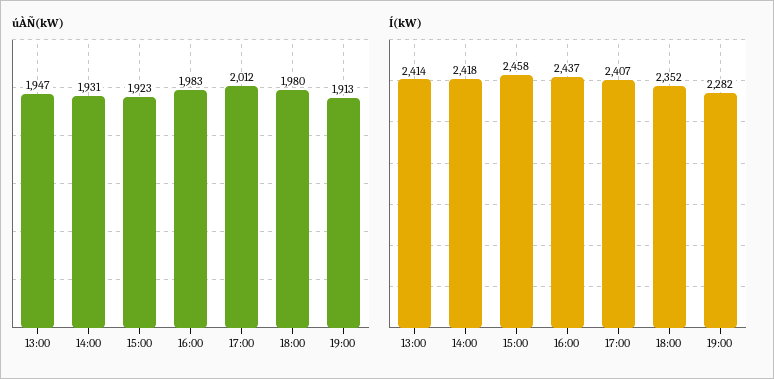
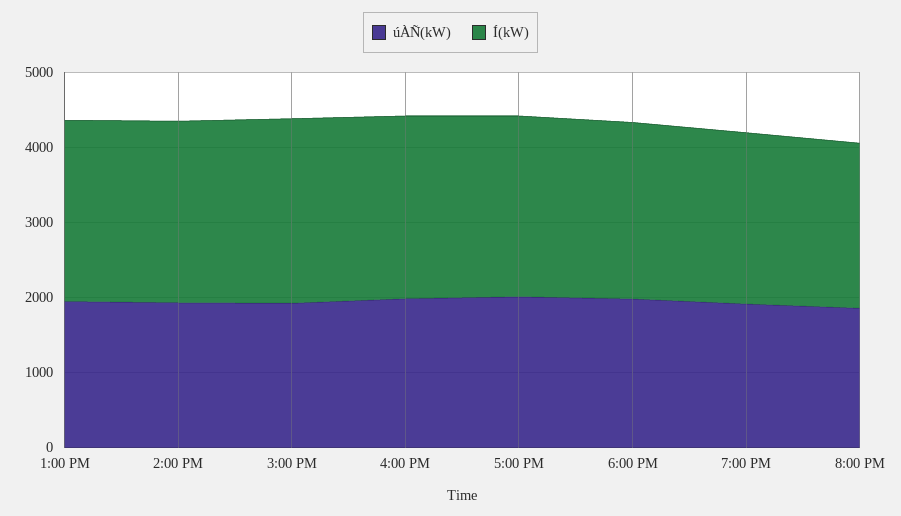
úÀÑ(kW), 8:00 PM: none -> 1800
Í(kW), 8:00 PM: none -> 2200

